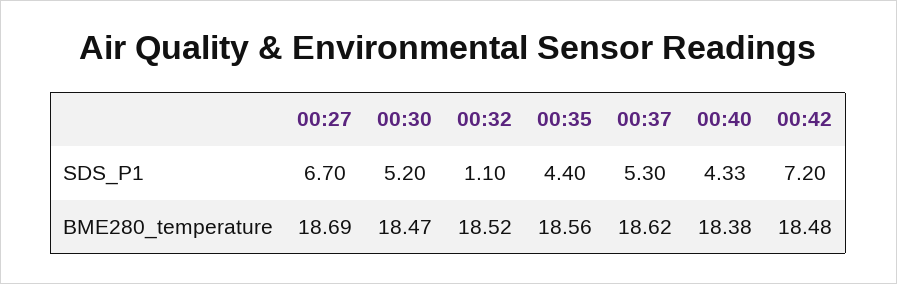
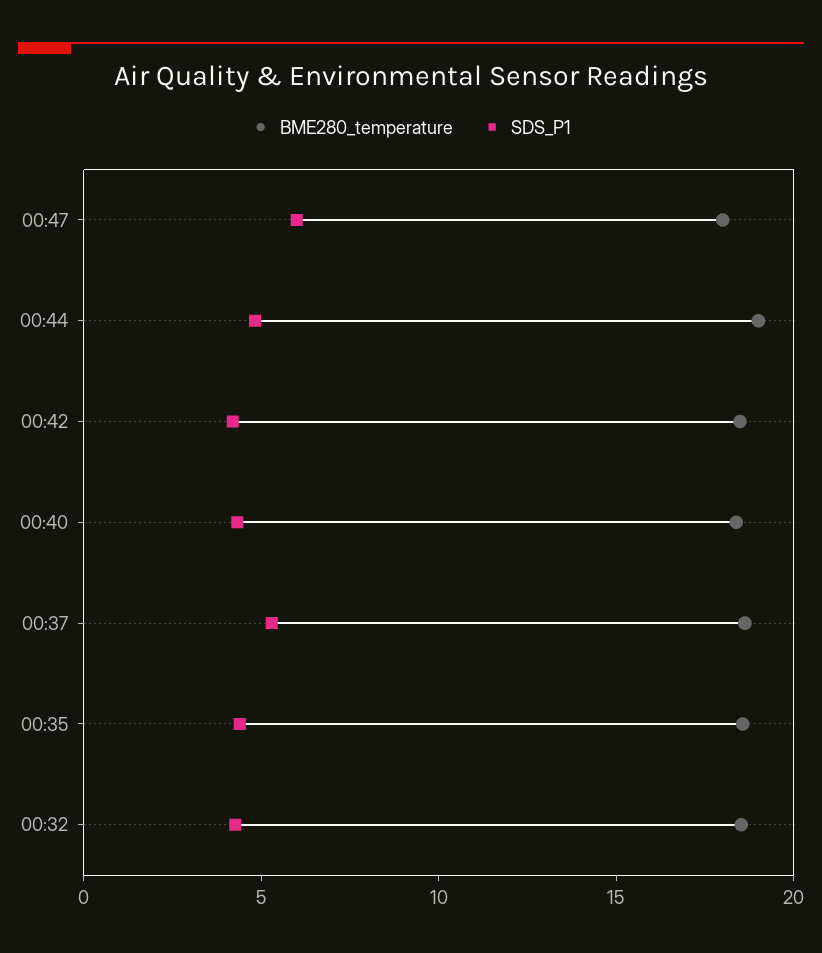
SDS_P1, 00:27: 6.7 -> none
SDS_P1, 00:30: 5.2 -> none
SDS_P1, 00:32: 1.1 -> 4
SDS_P1, 00:42: 7.2 -> 4
BME280_temperature, 00:27: 18.69 -> none
BME280_temperature, 00:30: 18.47 -> none
BME280_temperature, 00:47: none -> 18
SDS_P1, 00:47: none -> 6
BME280_temperature, 00:44: none -> 19
SDS_P1, 00:44: none -> 5

